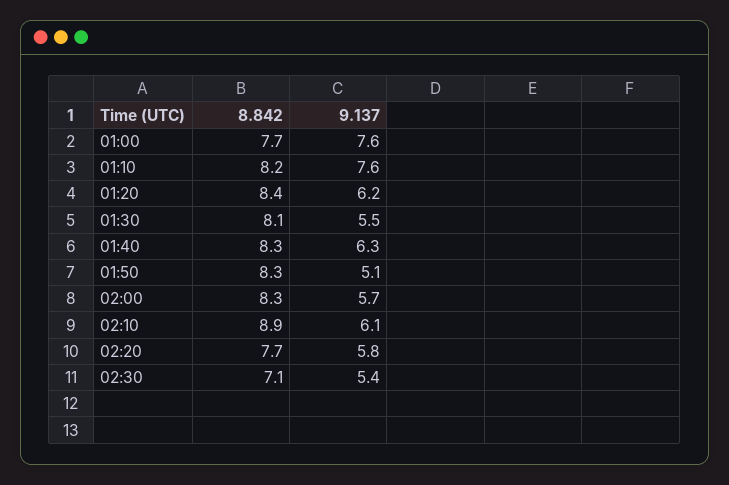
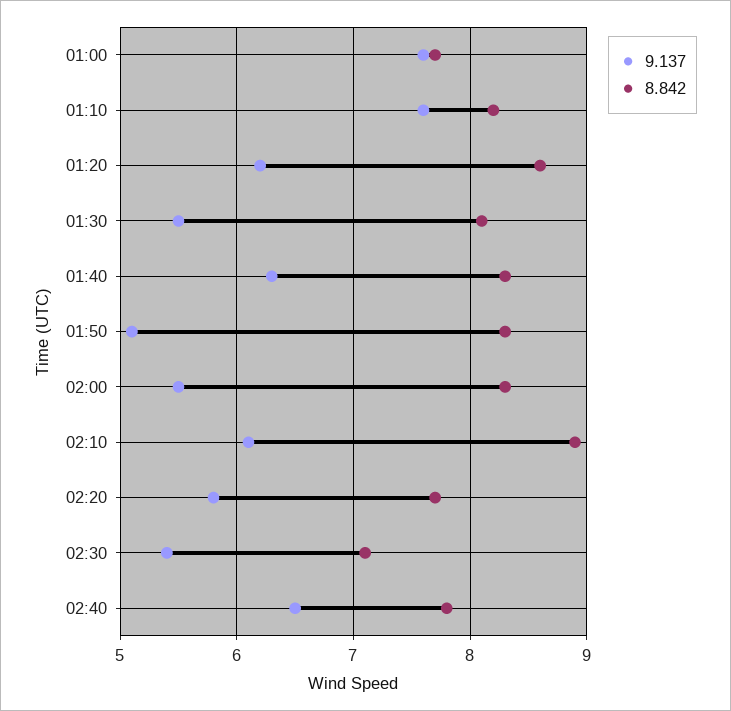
8.842, 01:20: 8.4 -> 8.6
9.137, 02:00: 5.7 -> 5.5
9.137, 02:40: none -> 6.5
8.842, 02:40: none -> 7.8

